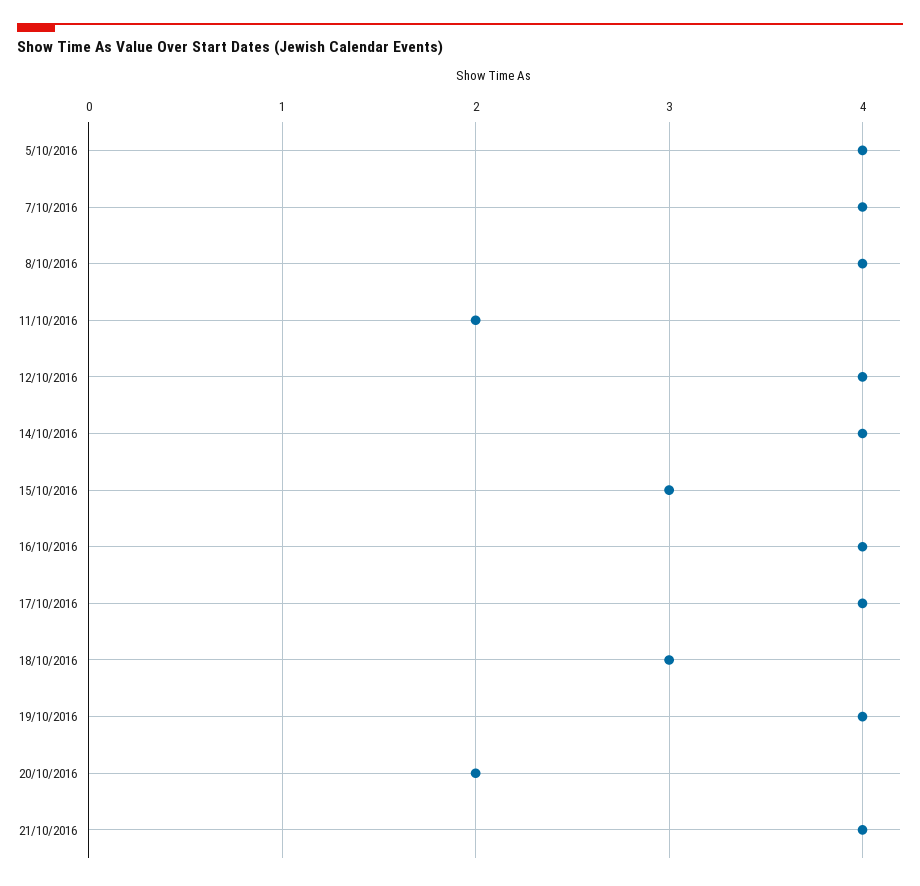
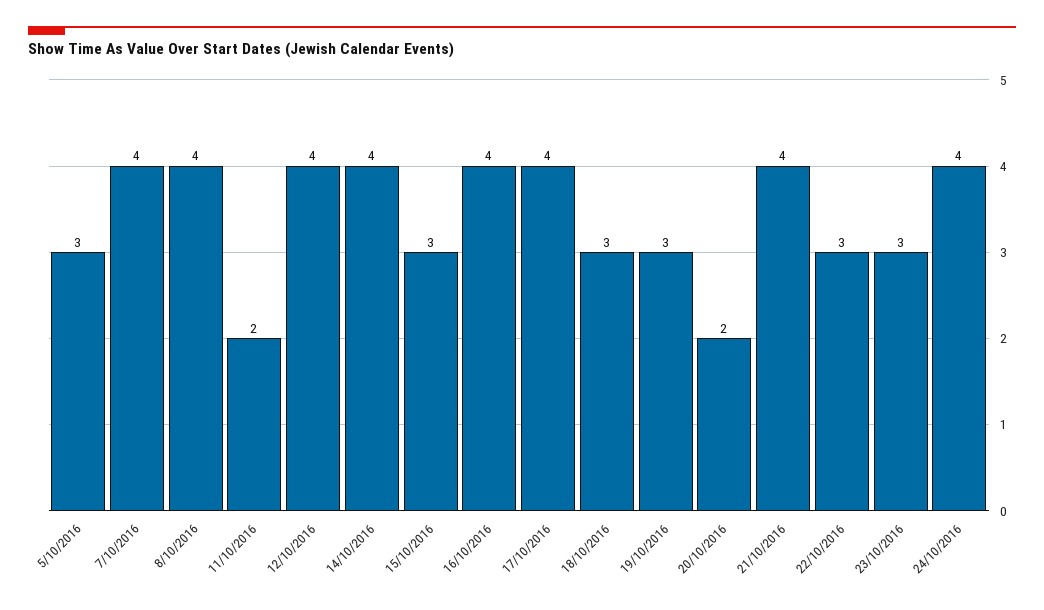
5/10/2016: 4 -> 3
19/10/2016: 4 -> 3
22/10/2016: none -> 3
23/10/2016: none -> 3
24/10/2016: none -> 4

